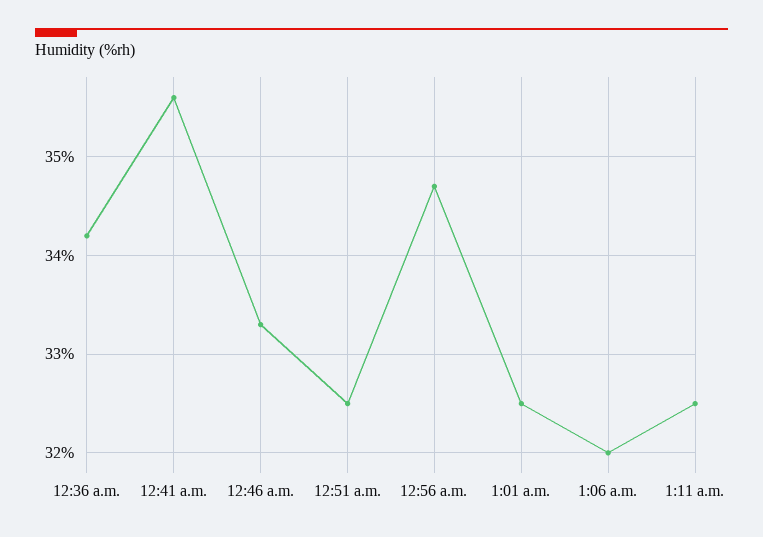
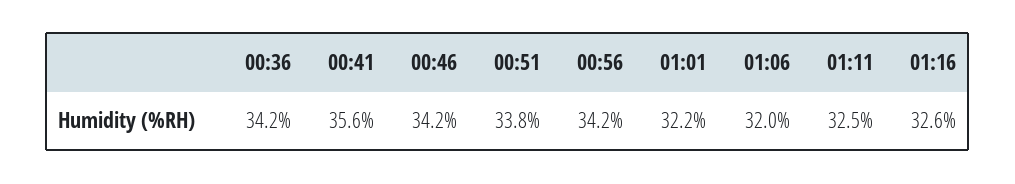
12:46 a.m.: 33.3 -> 34.2
12:51 a.m.: 32.5 -> 33.8
12:56 a.m.: 34.7 -> 34.2
1:01 a.m.: 32.5 -> 32.2
01:16: none -> 32.6

